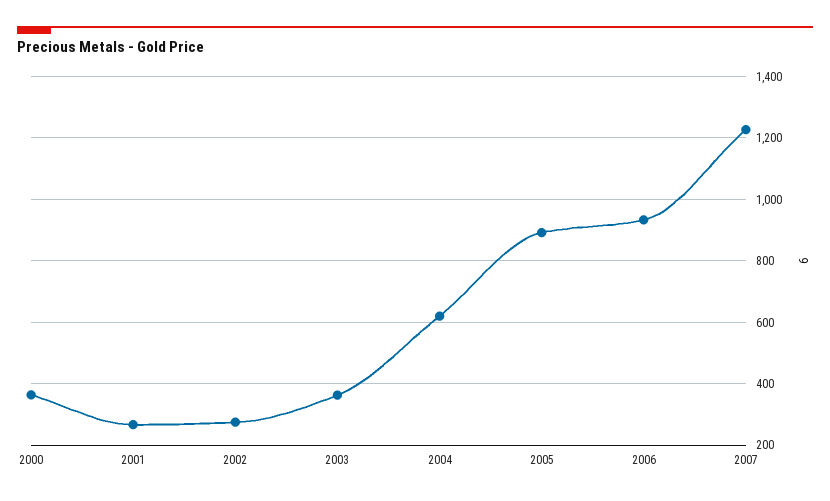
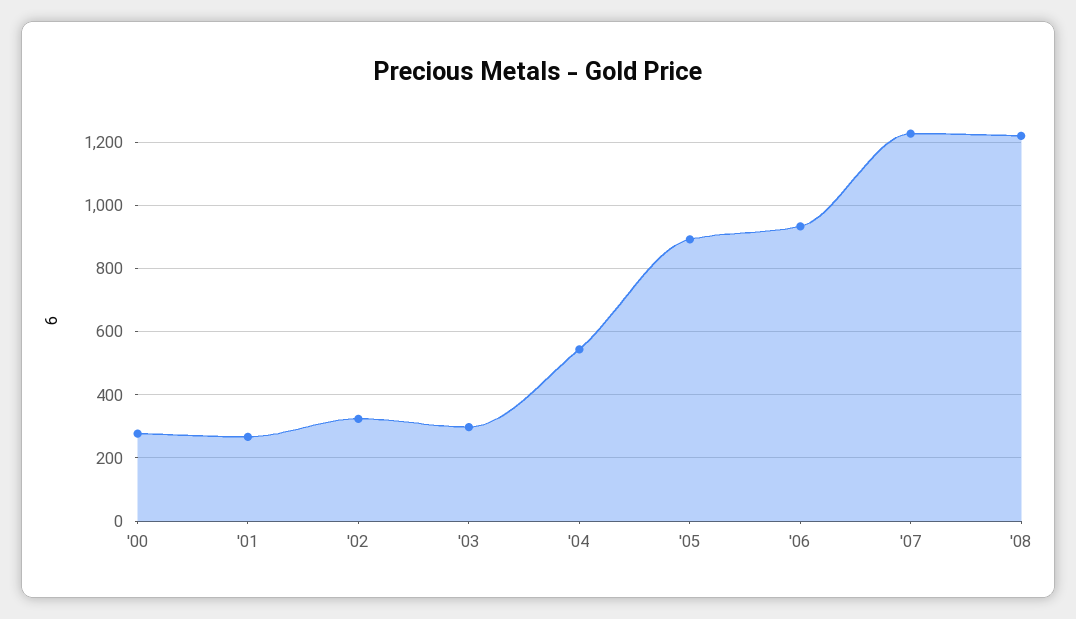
2000: 360 -> 280
2002: 280 -> 320
2003: 360 -> 300
2004: 620 -> 540
'08: none -> 1220

